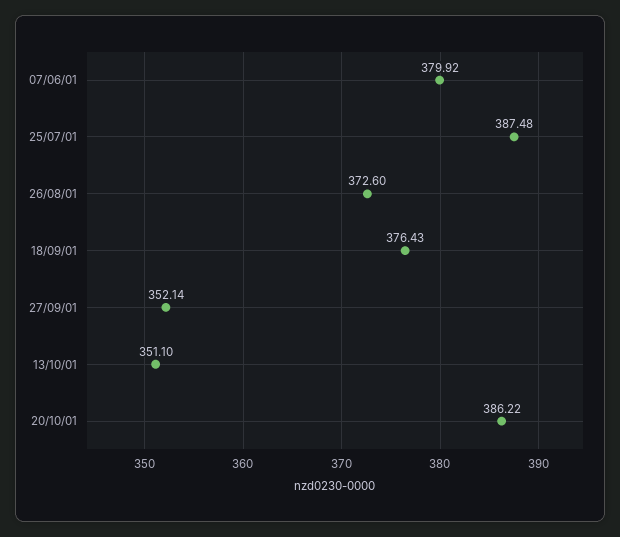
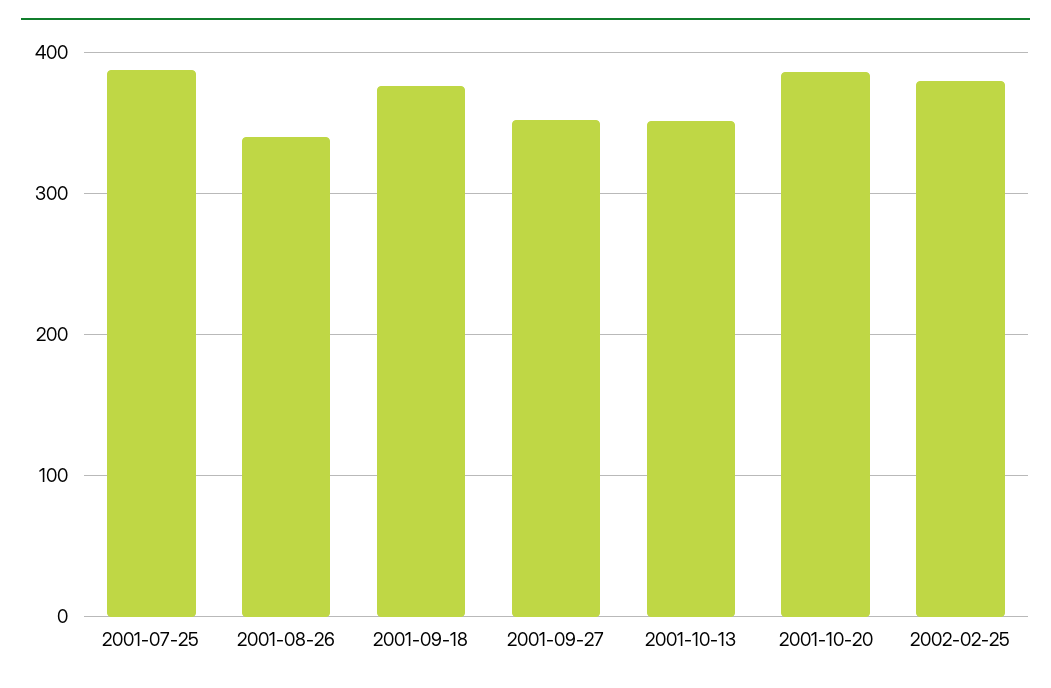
07/06/01: 379.92 -> none
26/08/01: 372.6 -> 340
2002-02-25: none -> 380

